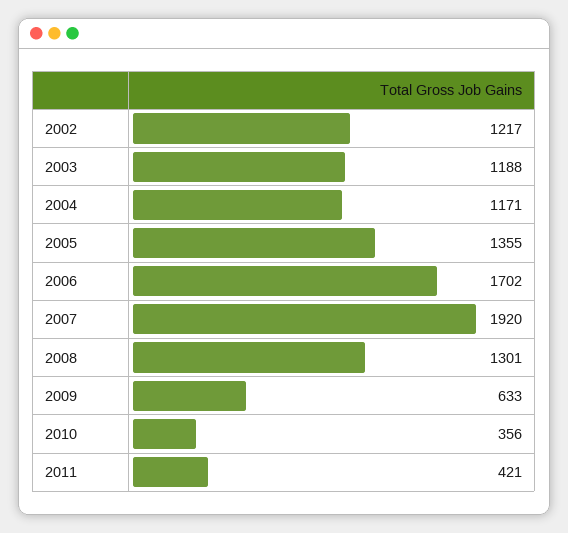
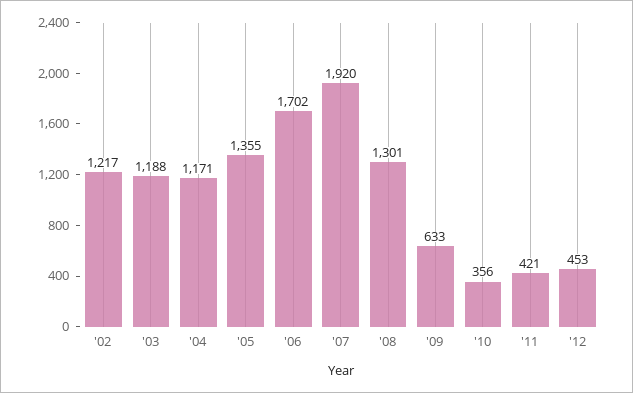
'12: none -> 453

